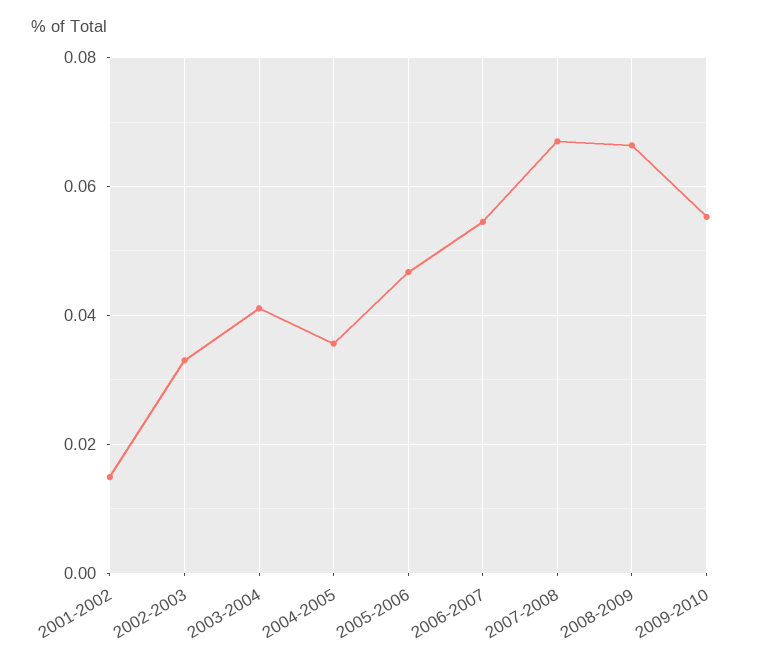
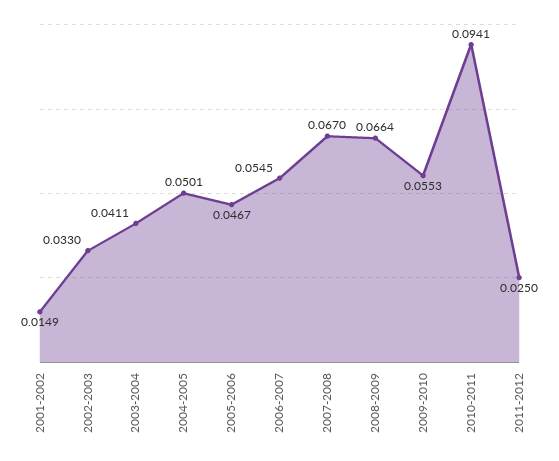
2004-2005: 0.036 -> 0.0501
2010-2011: none -> 0.0941
2011-2012: none -> 0.025

